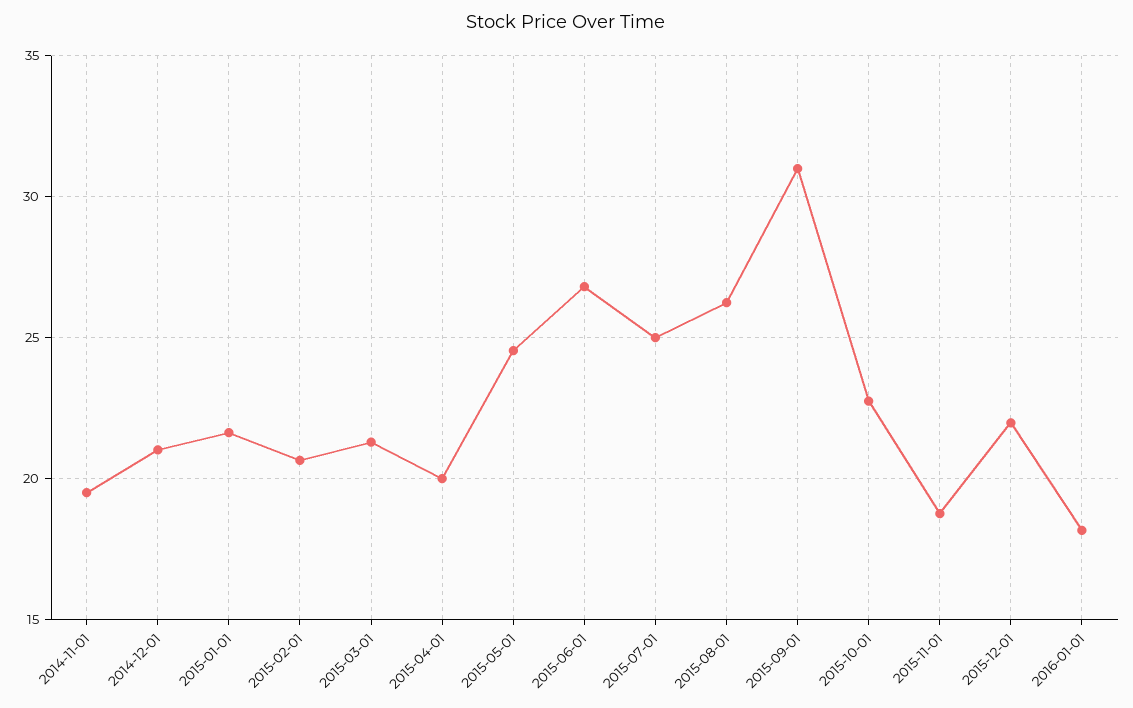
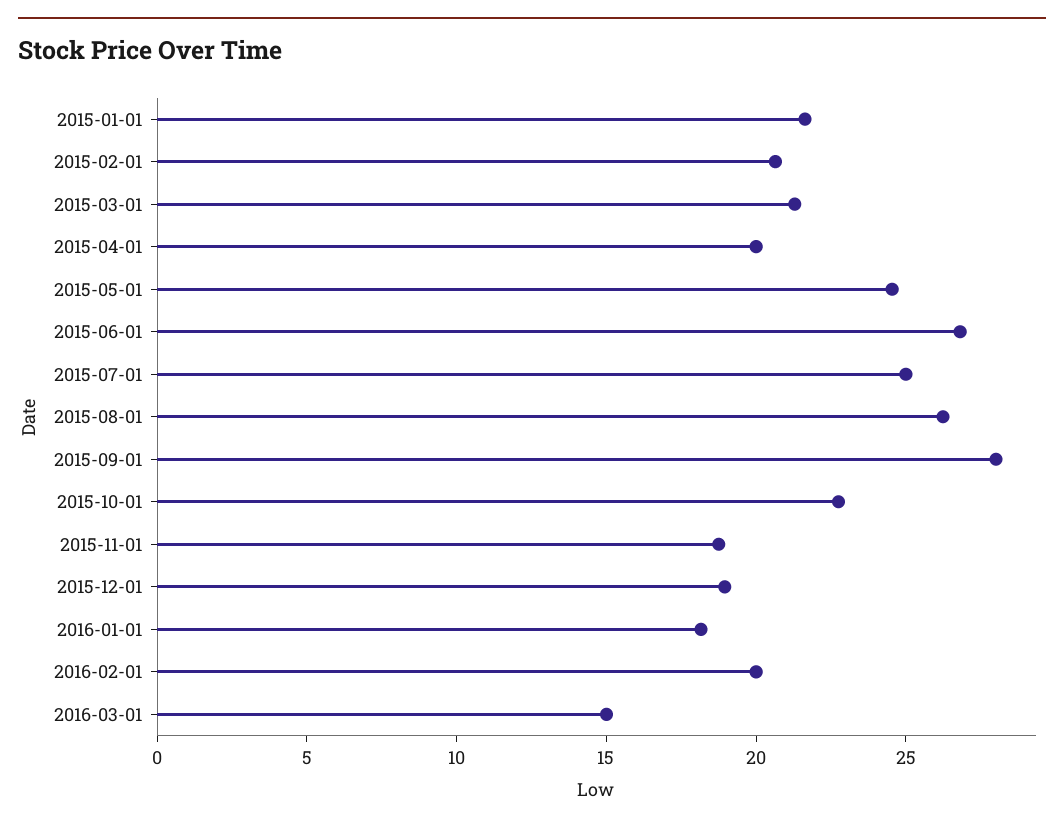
2014-11-01: 19.5 -> none
2014-12-01: 21 -> none
2015-09-01: 31 -> 28
2015-12-01: 22 -> 19
2016-02-01: none -> 20
2016-03-01: none -> 15

